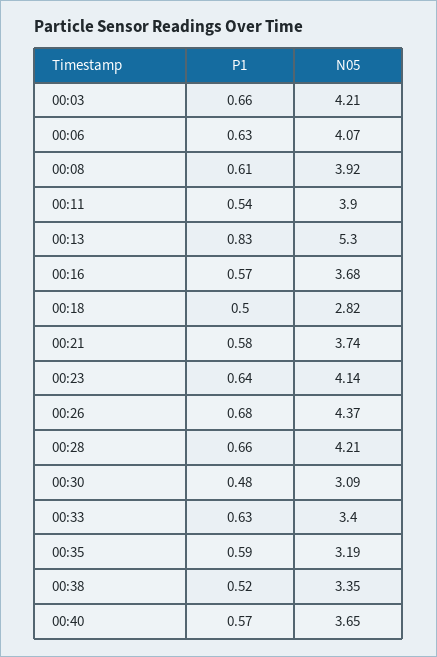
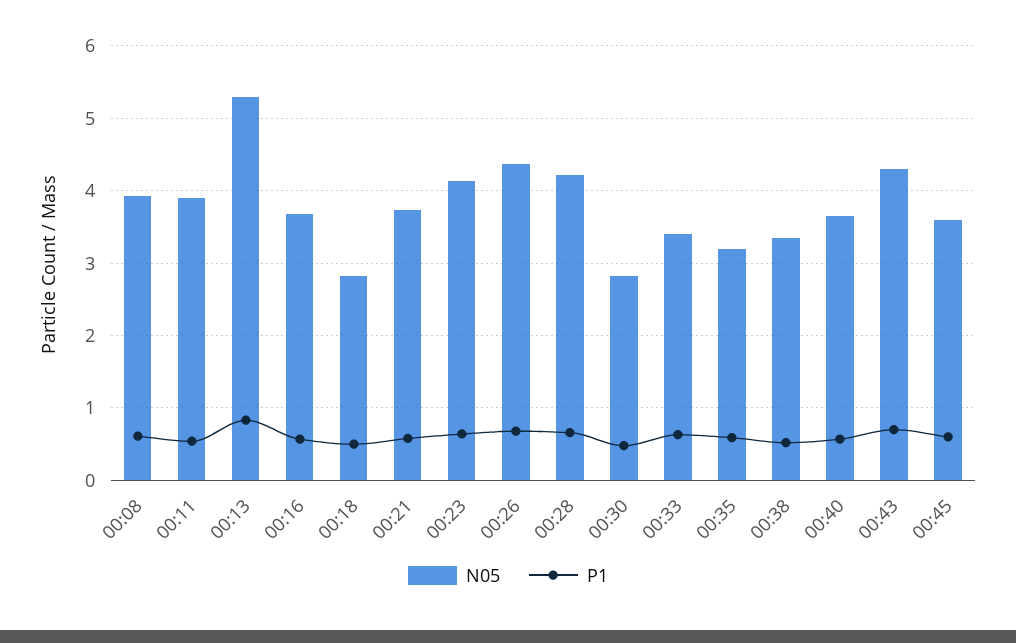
P1, 00:03: 0.66 -> none
N05, 00:03: 4.21 -> none
P1, 00:06: 0.63 -> none
N05, 00:06: 4.07 -> none
N05, 00:30: 3.09 -> 2.8
N05, 00:43: none -> 4.3
P1, 00:43: none -> 0.7
N05, 00:45: none -> 3.6
P1, 00:45: none -> 0.6

